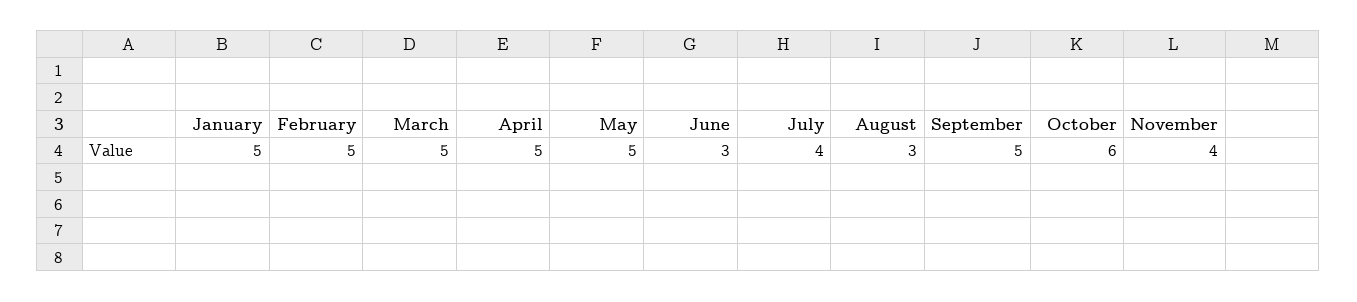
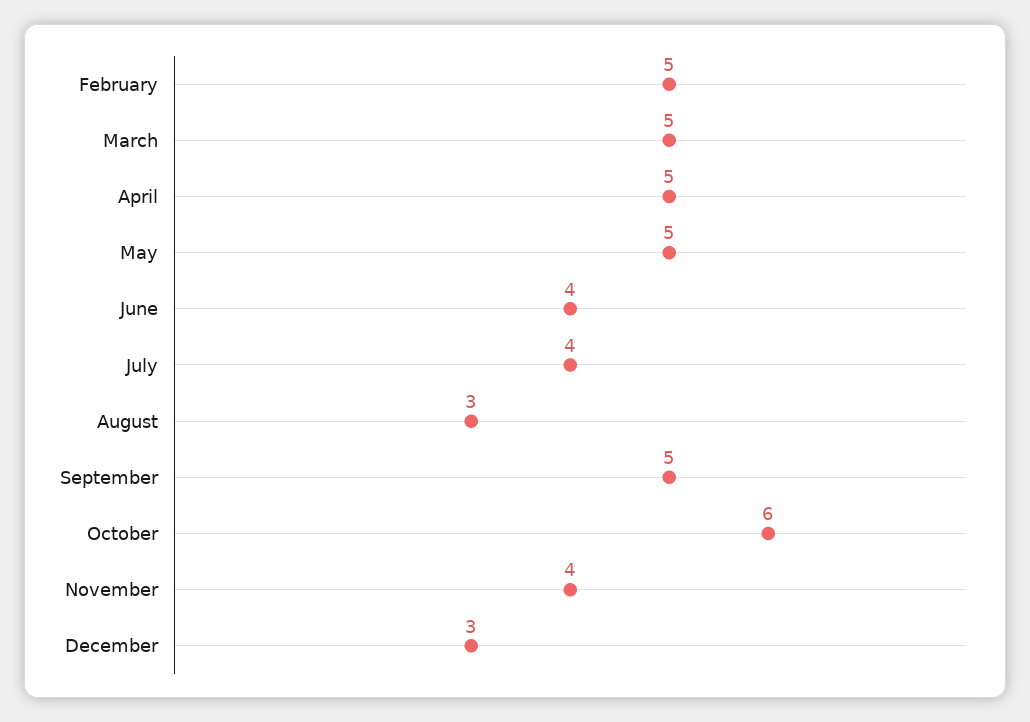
January: 5 -> none
June: 3 -> 4
December: none -> 3

